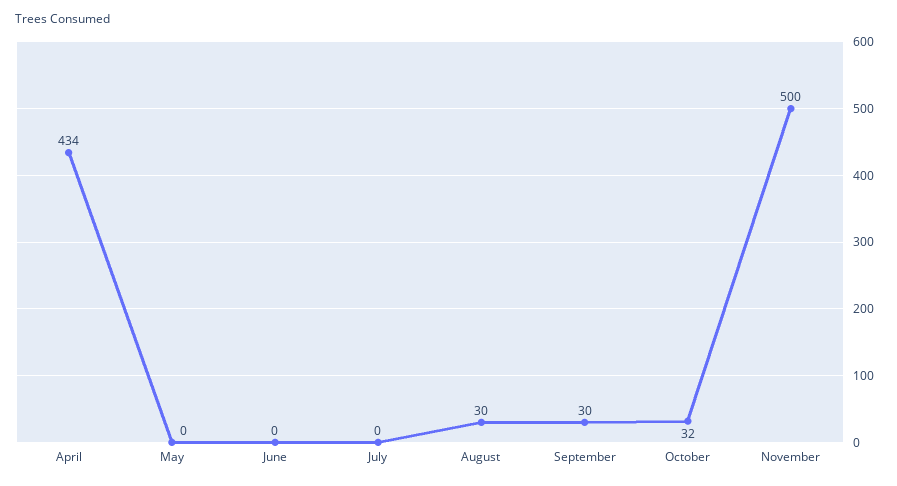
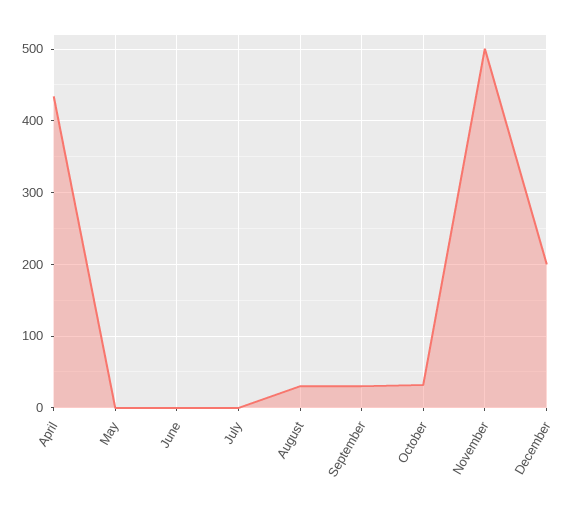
December: none -> 200

